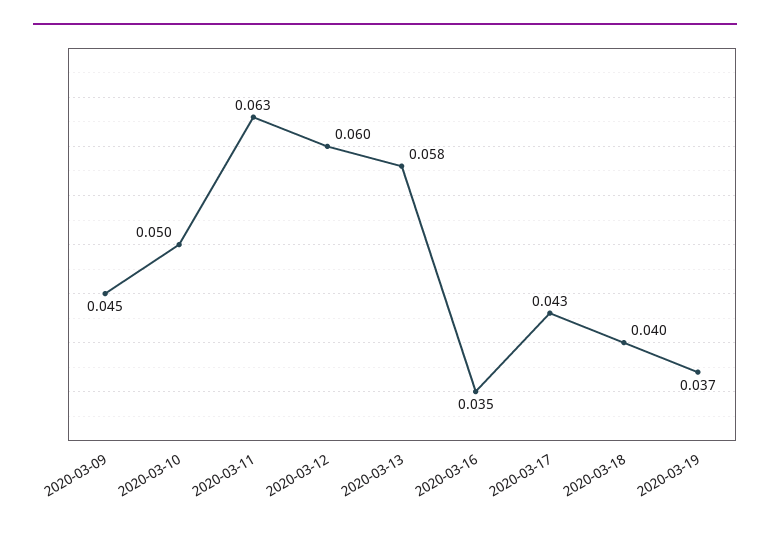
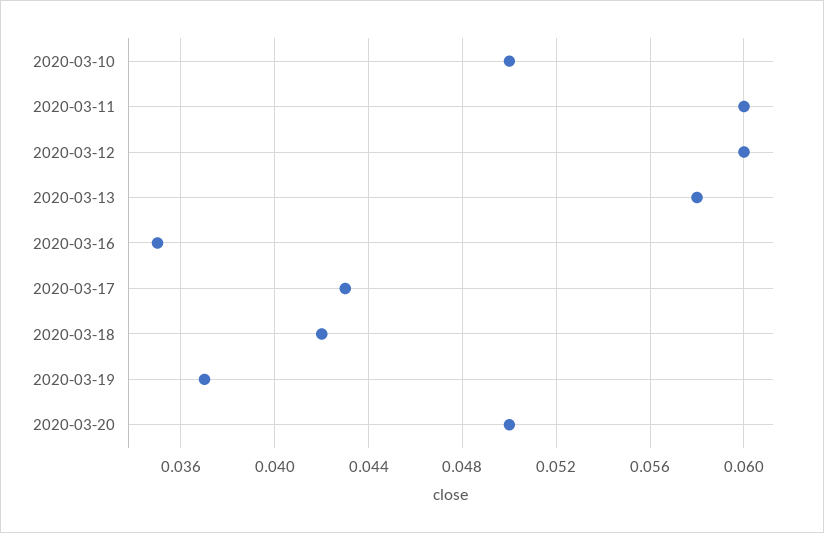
2020-03-09: 0.045 -> none
2020-03-11: 0.063 -> 0.06
2020-03-18: 0.04 -> 0.042
2020-03-20: none -> 0.05

